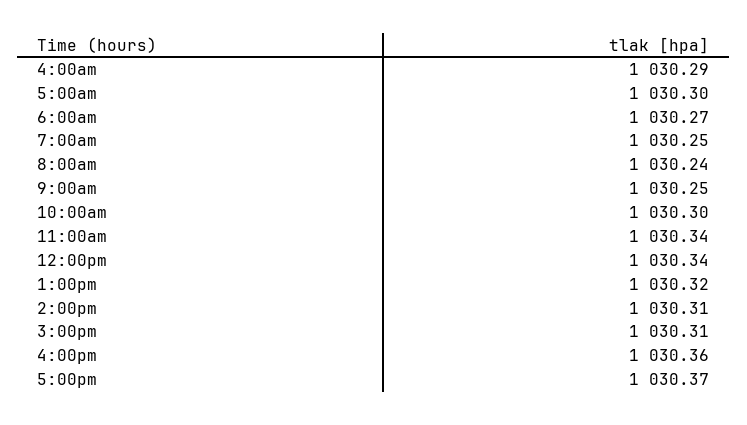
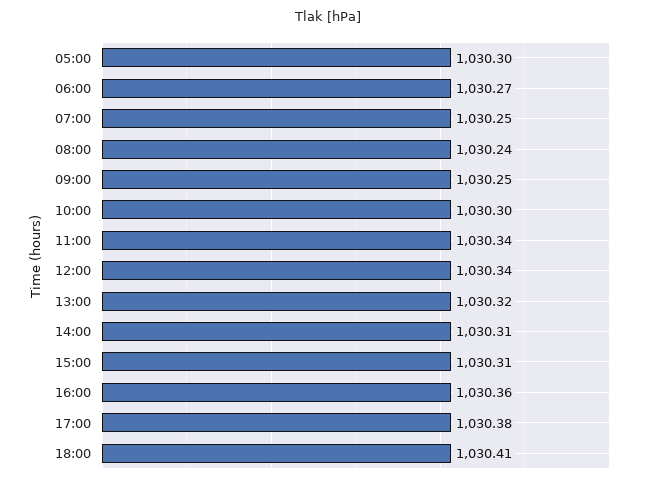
4:00am: 1030.29 -> none
5:00pm: 1030.37 -> 1030.38
18:00: none -> 1030.41

